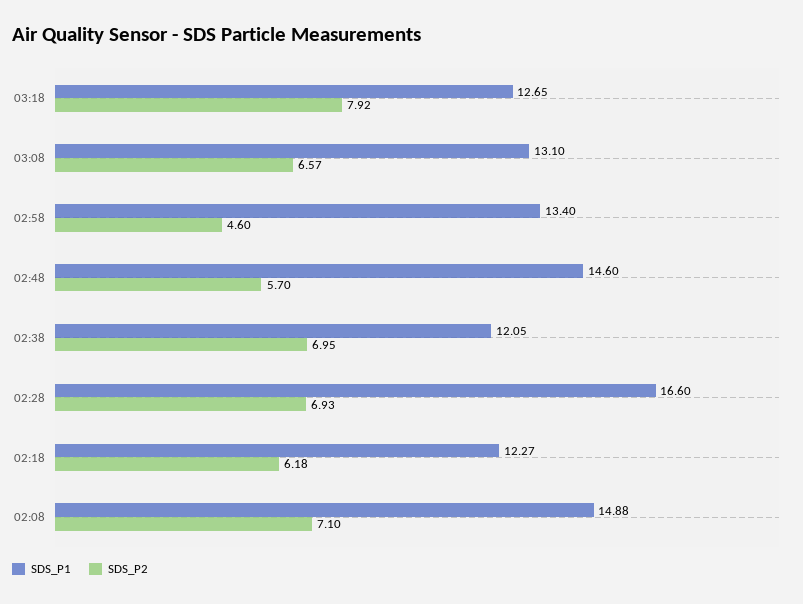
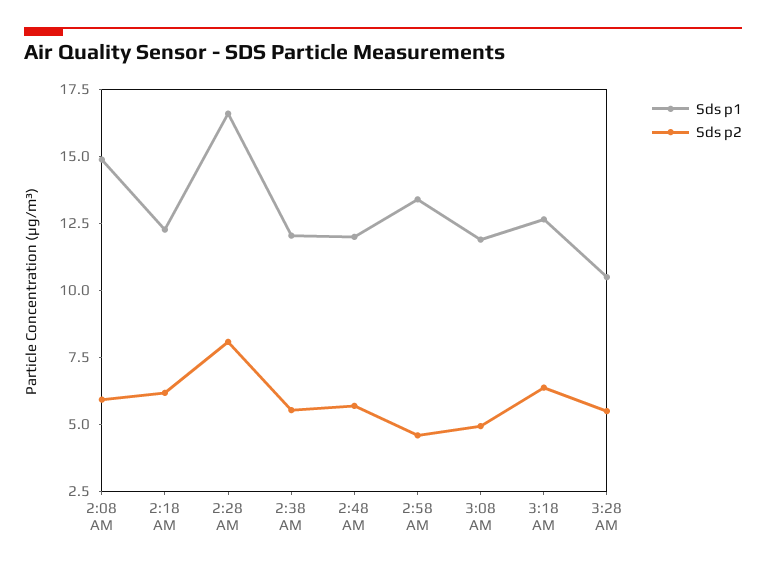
SDS_P2, 03:18: 7.92 -> 6.5
SDS_P1, 03:08: 13.1 -> 12
SDS_P2, 03:08: 6.57 -> 5
SDS_P1, 02:48: 14.6 -> 12
SDS_P2, 02:38: 6.95 -> 5.5
SDS_P2, 02:28: 6.93 -> 8
SDS_P2, 02:08: 7.1 -> 6
SDS_P1, 3:28 AM: none -> 10.5
SDS_P2, 3:28 AM: none -> 5.5

